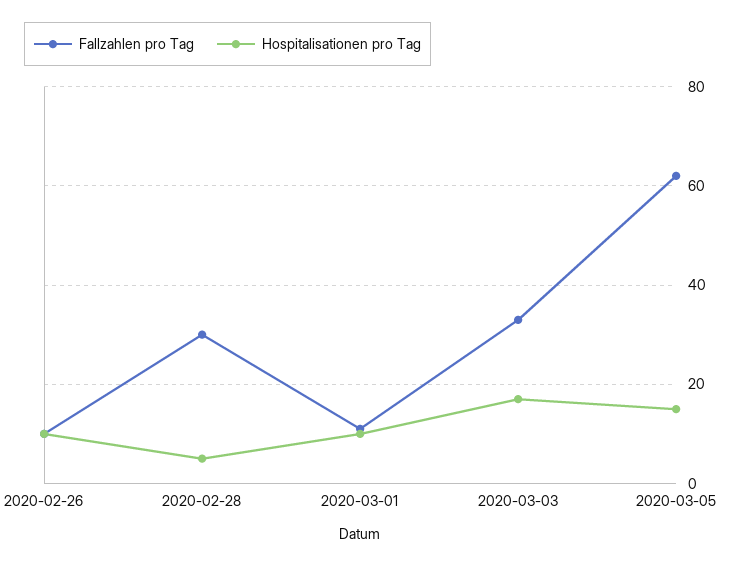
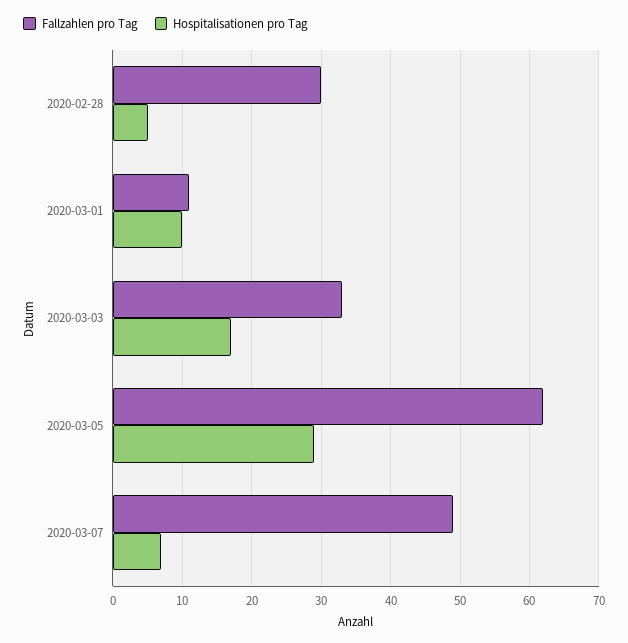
Fallzahlen pro Tag, 2020-02-26: 10 -> none
Hospitalisationen pro Tag, 2020-02-26: 10 -> none
Hospitalisationen pro Tag, 2020-03-05: 15 -> 29
Fallzahlen pro Tag, 2020-03-07: none -> 49
Hospitalisationen pro Tag, 2020-03-07: none -> 7

